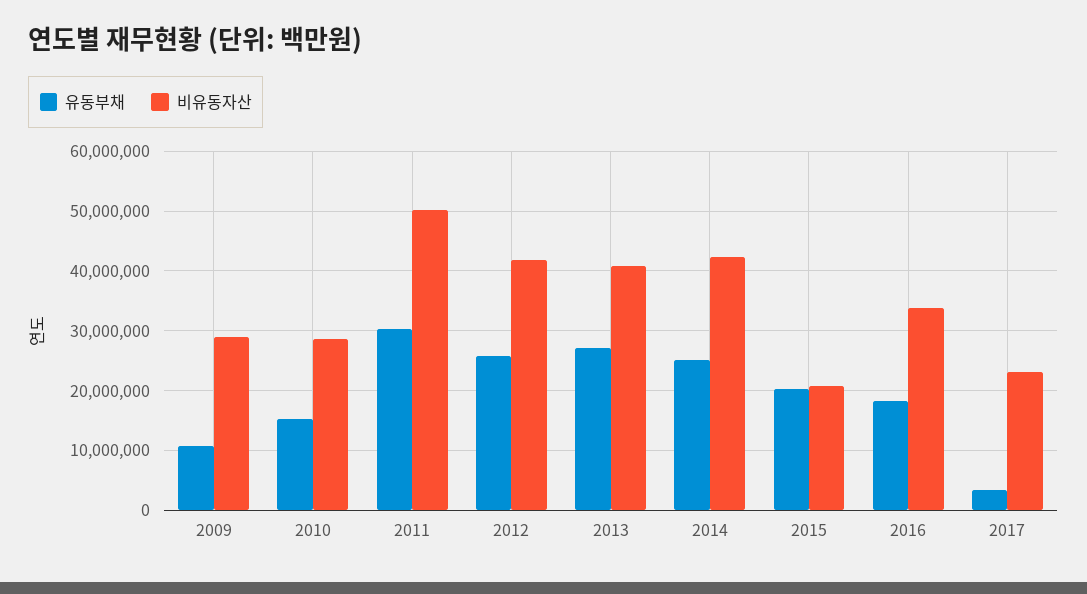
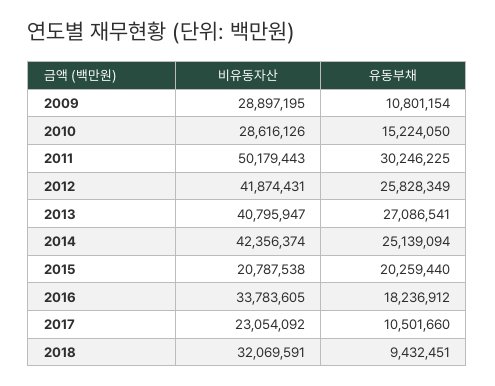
유동부채, 2017: 4000000 -> 10501660
비유동자산, 2018: none -> 32069591
유동부채, 2018: none -> 9432451

